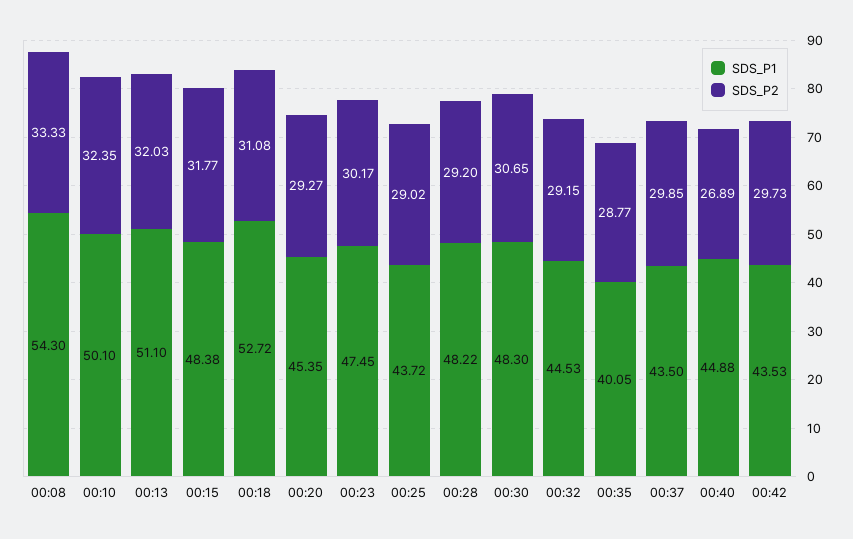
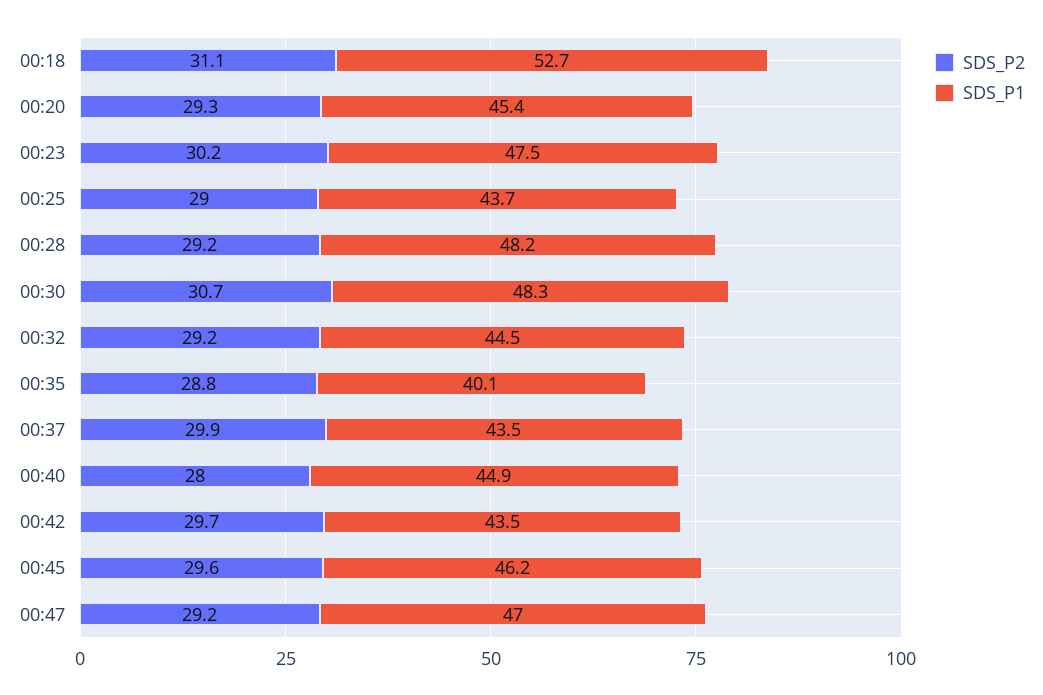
SDS_P1, 00:08: 54.3 -> none
SDS_P2, 00:08: 33.33 -> none
SDS_P1, 00:10: 50.1 -> none
SDS_P2, 00:10: 32.35 -> none
SDS_P1, 00:13: 51.1 -> none
SDS_P2, 00:13: 32.03 -> none
SDS_P1, 00:15: 48.38 -> none
SDS_P2, 00:15: 31.77 -> none
SDS_P2, 00:40: 26.89 -> 28
SDS_P2, 00:45: none -> 29.6
SDS_P1, 00:45: none -> 46.2
SDS_P2, 00:47: none -> 29.2
SDS_P1, 00:47: none -> 47

